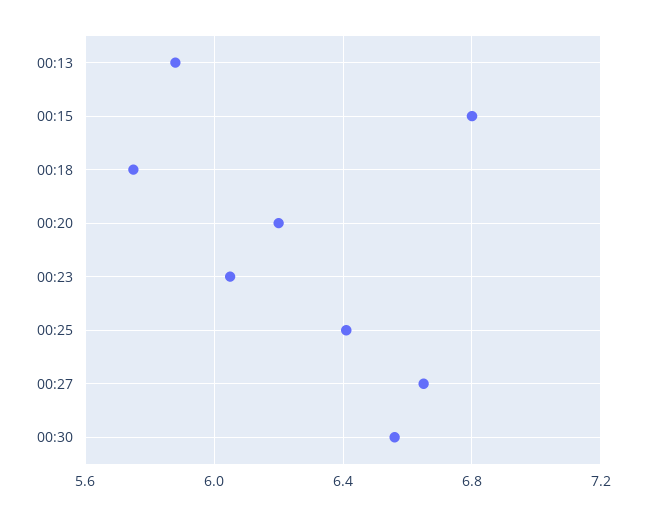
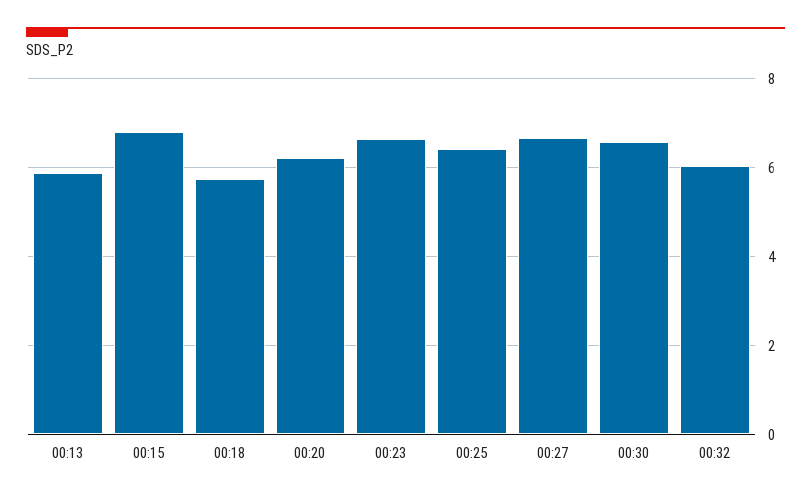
00:23: 6.05 -> 6.6
00:32: none -> 6

